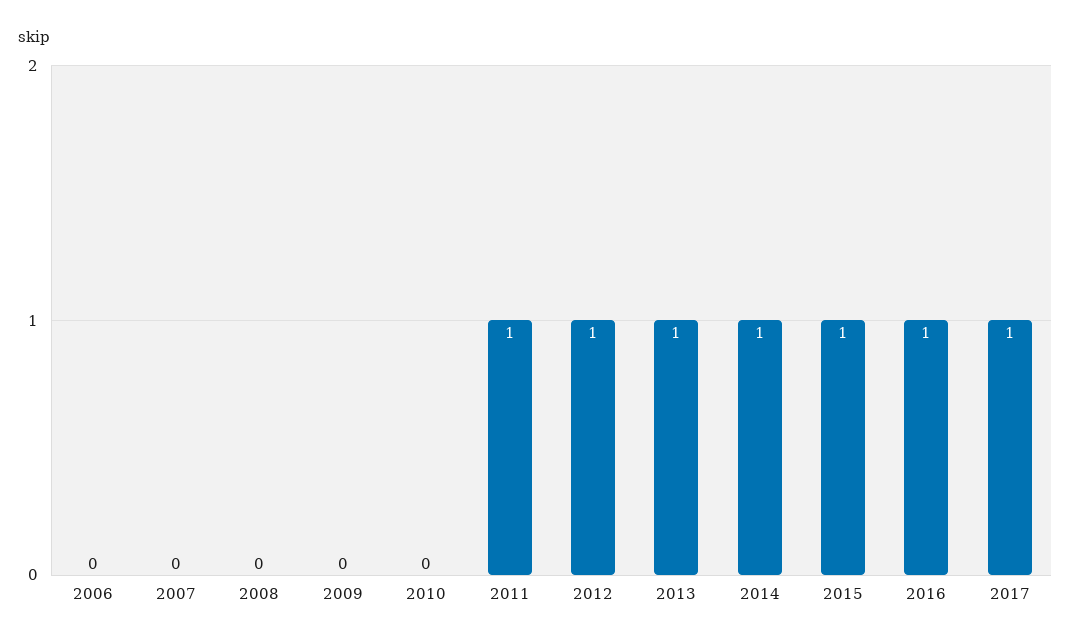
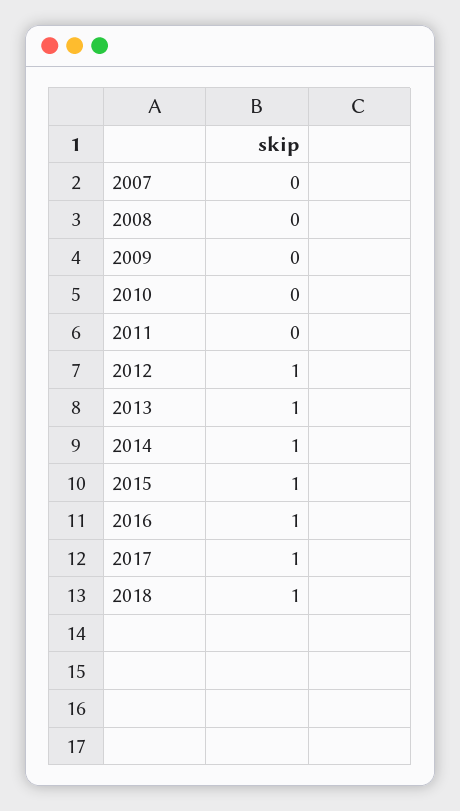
2006: 0 -> none
2011: 1 -> 0
2018: none -> 1

